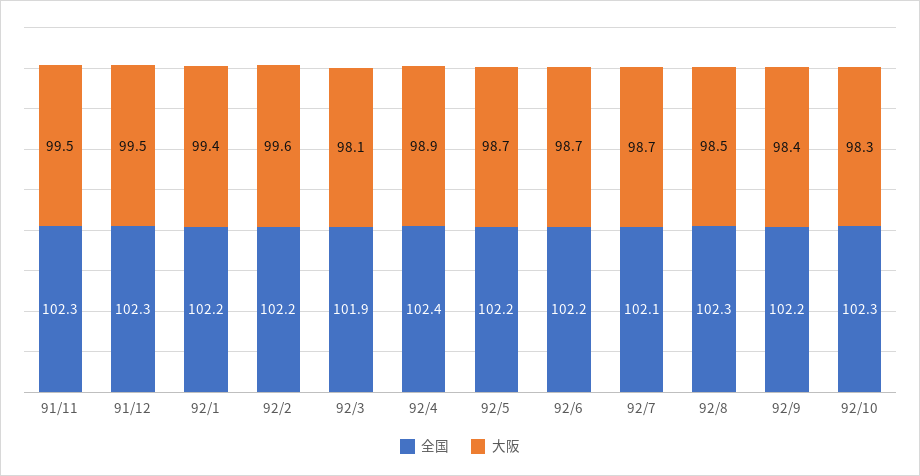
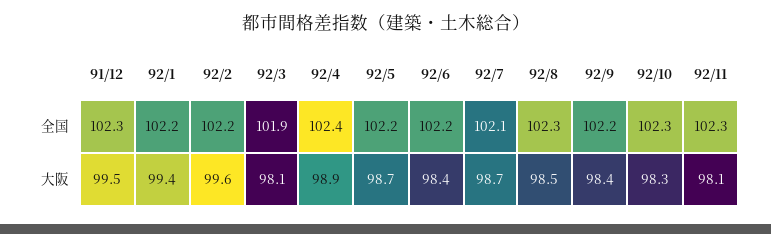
全国, 91/11: 102.3 -> none
大阪, 91/11: 99.5 -> none
大阪, 92/6: 98.7 -> 98.4
全国, 92/11: none -> 102.3
大阪, 92/11: none -> 98.1

